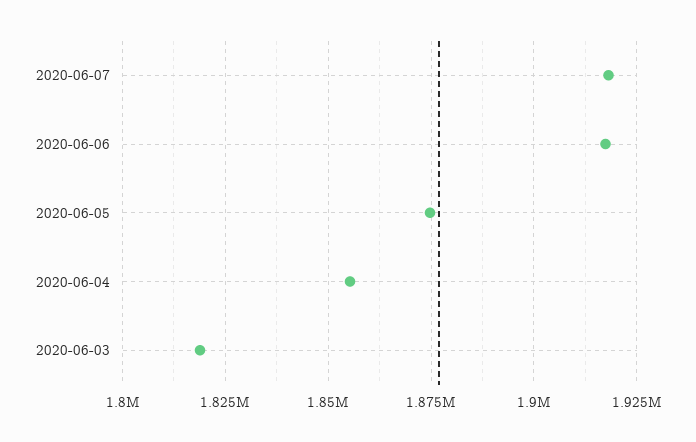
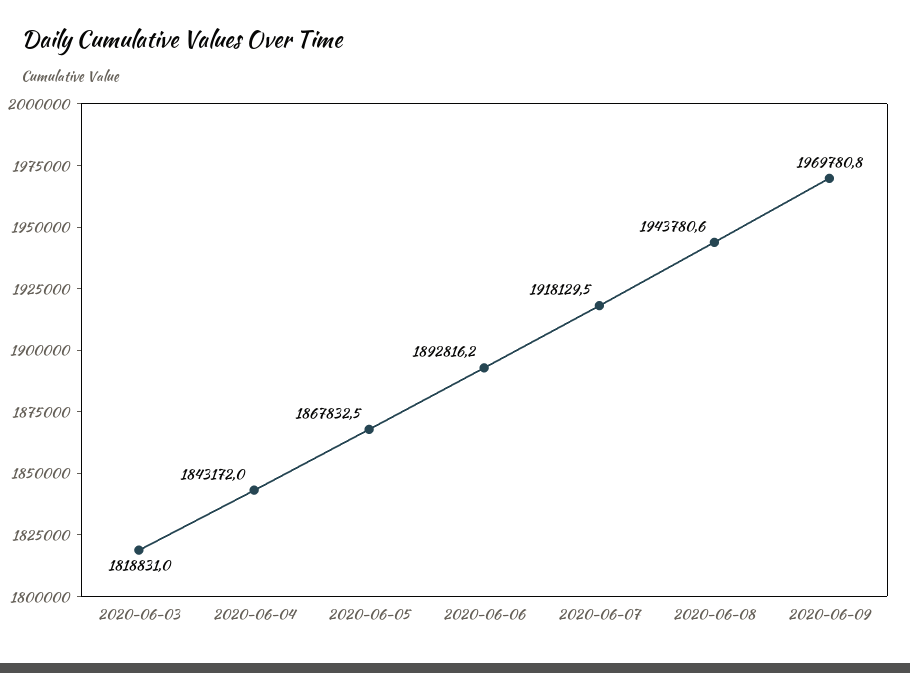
2020-06-06: 1917500 -> 1892816.2
2020-06-05: 1875000 -> 1867832.5
2020-06-04: 1855000 -> 1843172
2020-06-08: none -> 1943780.6
2020-06-09: none -> 1969780.8

